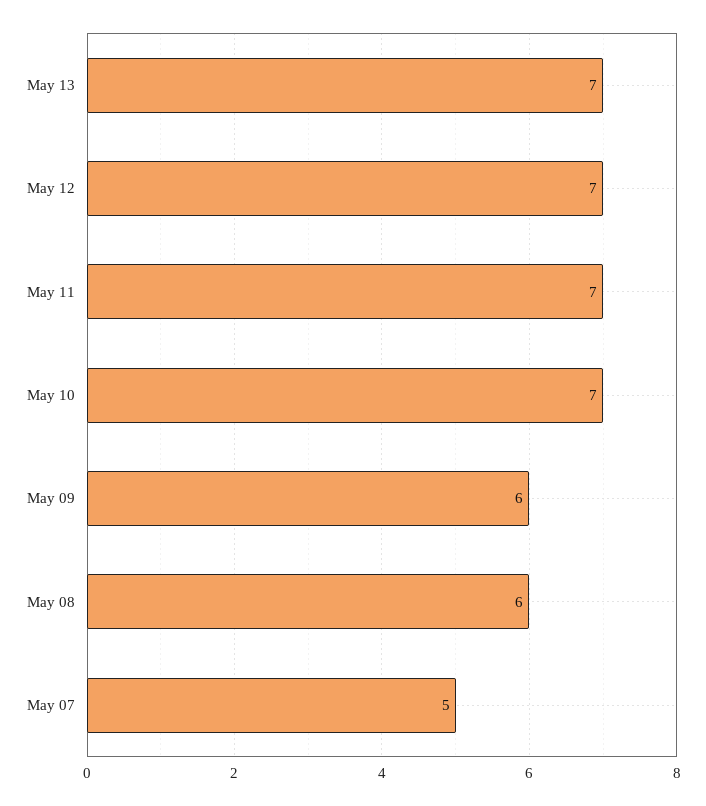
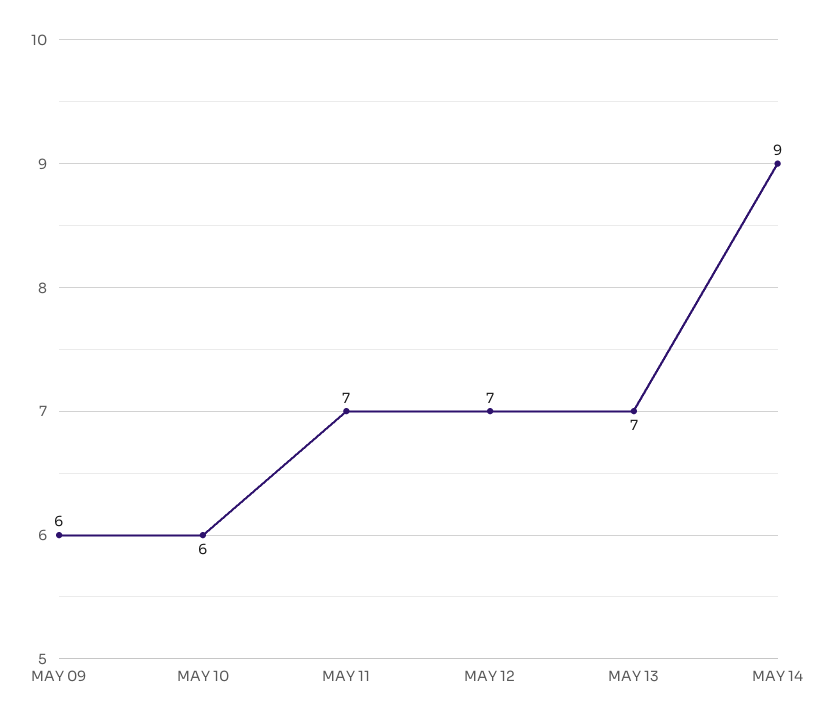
May 10: 7 -> 6
May 08: 6 -> none
May 07: 5 -> none
MAY 14: none -> 9

